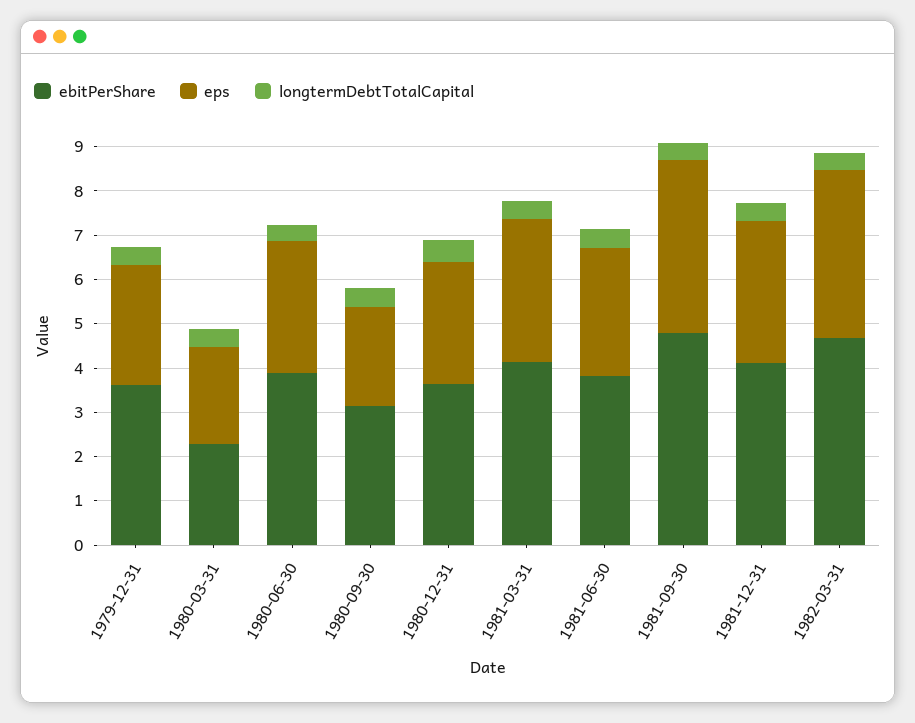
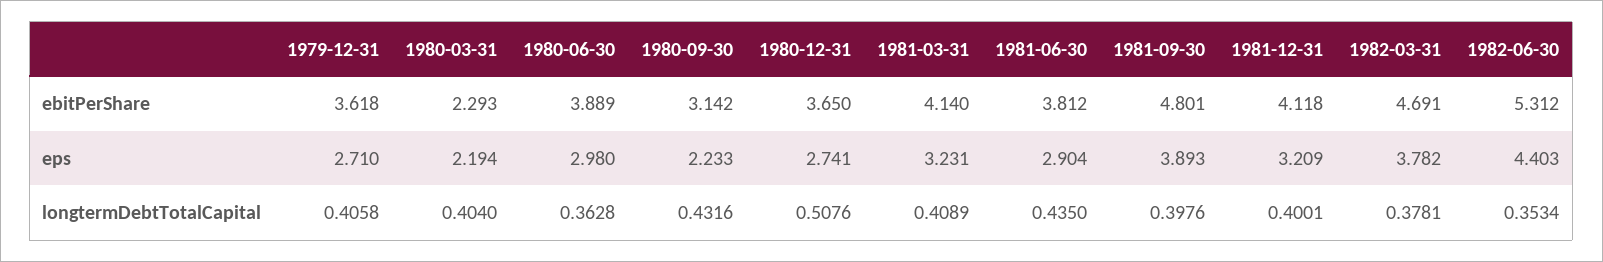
ebitPerShare, 1982-06-30: none -> 5.312
eps, 1982-06-30: none -> 4.403
longtermDebtTotalCapital, 1982-06-30: none -> 0.3534

